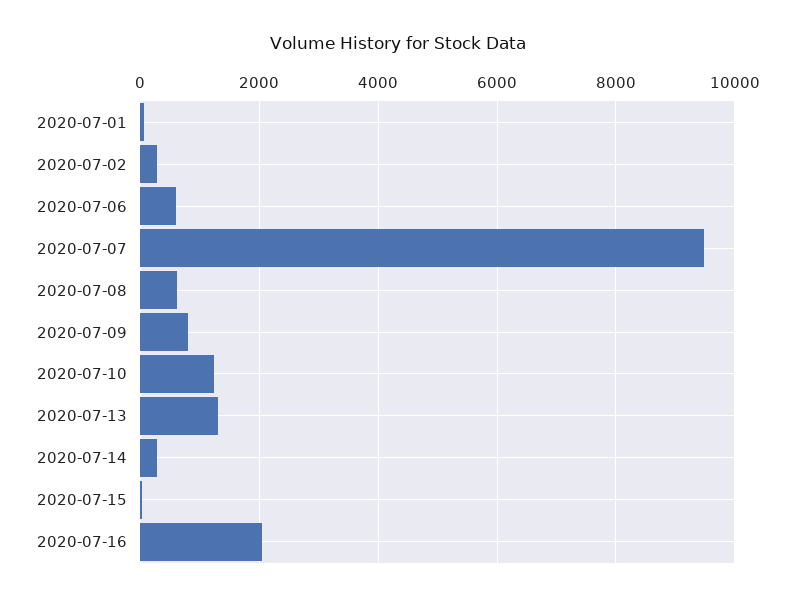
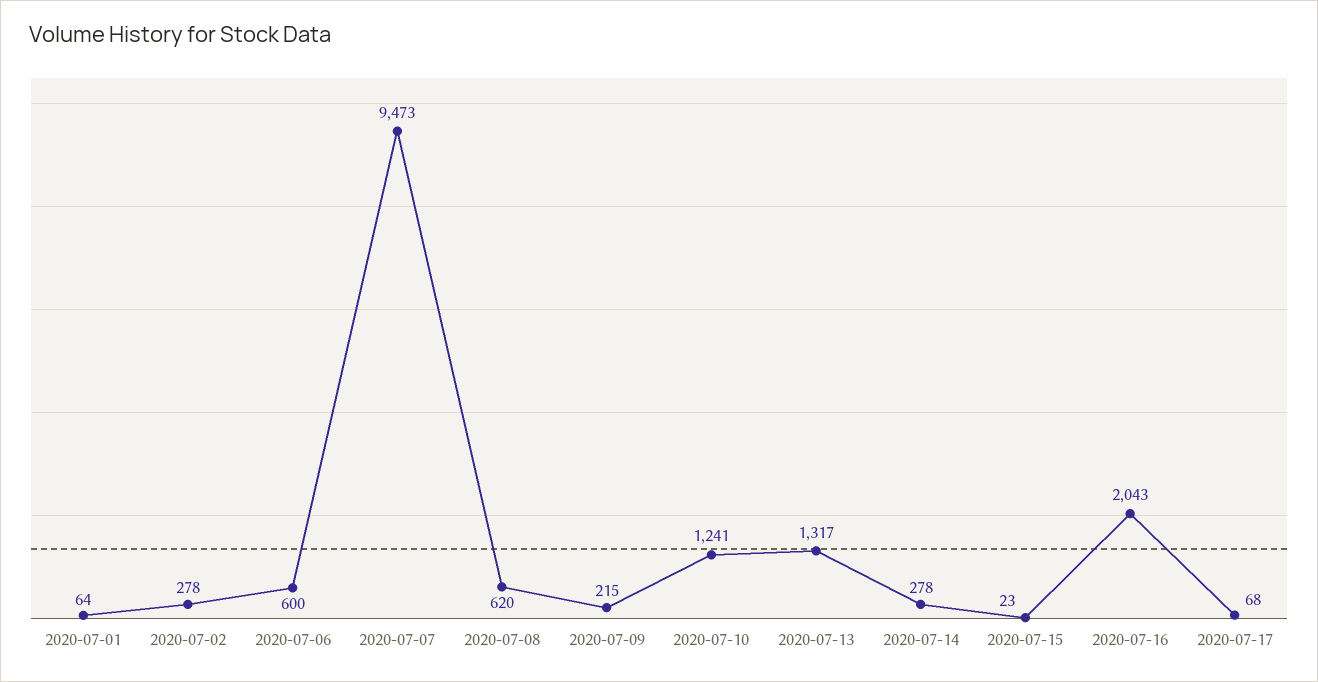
2020-07-09: 800 -> 215
2020-07-17: none -> 68

